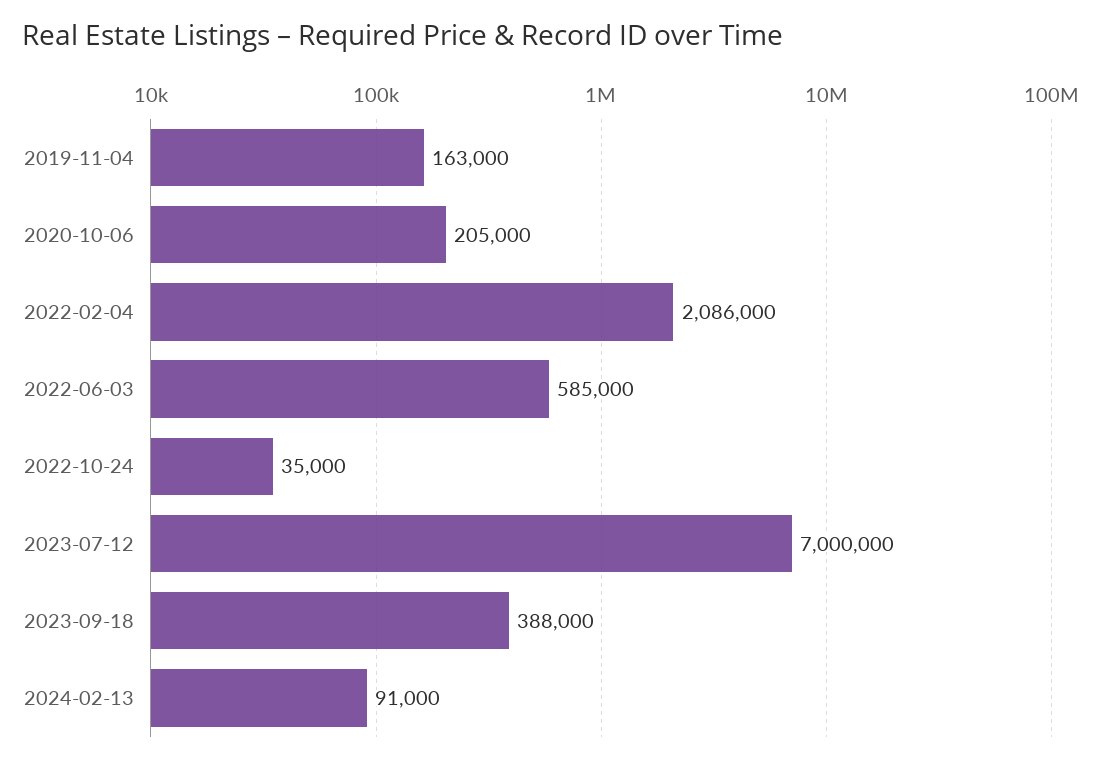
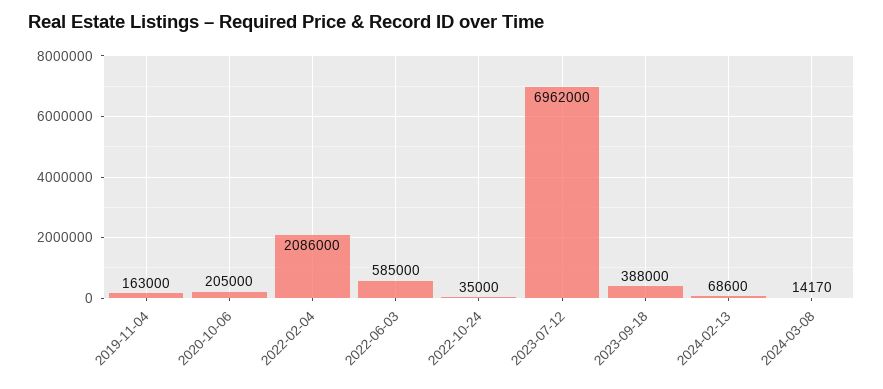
2023-07-12: 7000000 -> 6962000
2024-02-13: 91000 -> 68600
2024-03-08: none -> 14170

